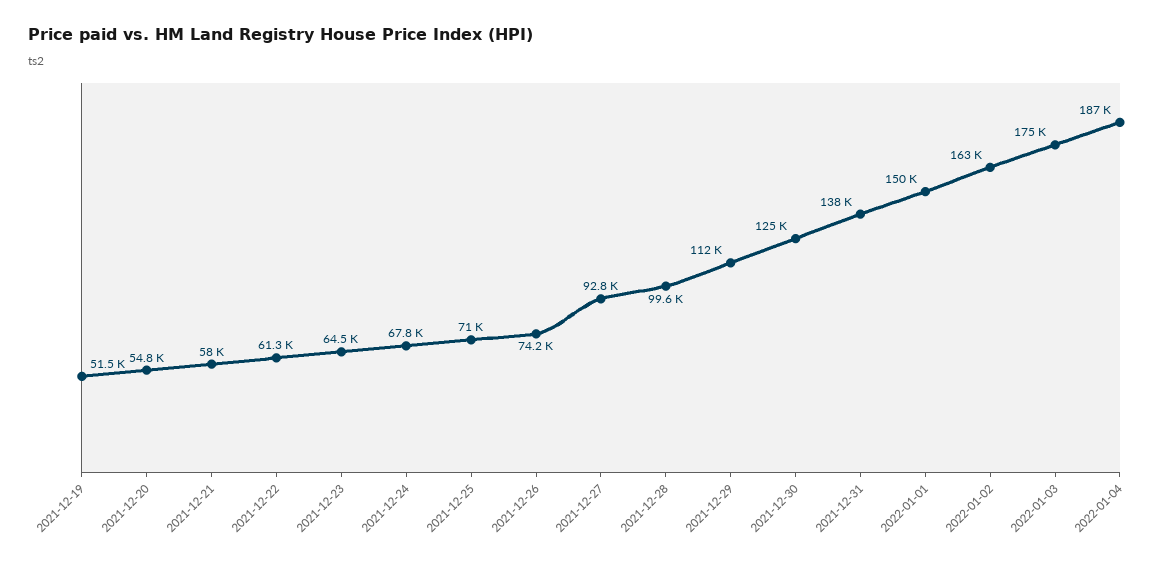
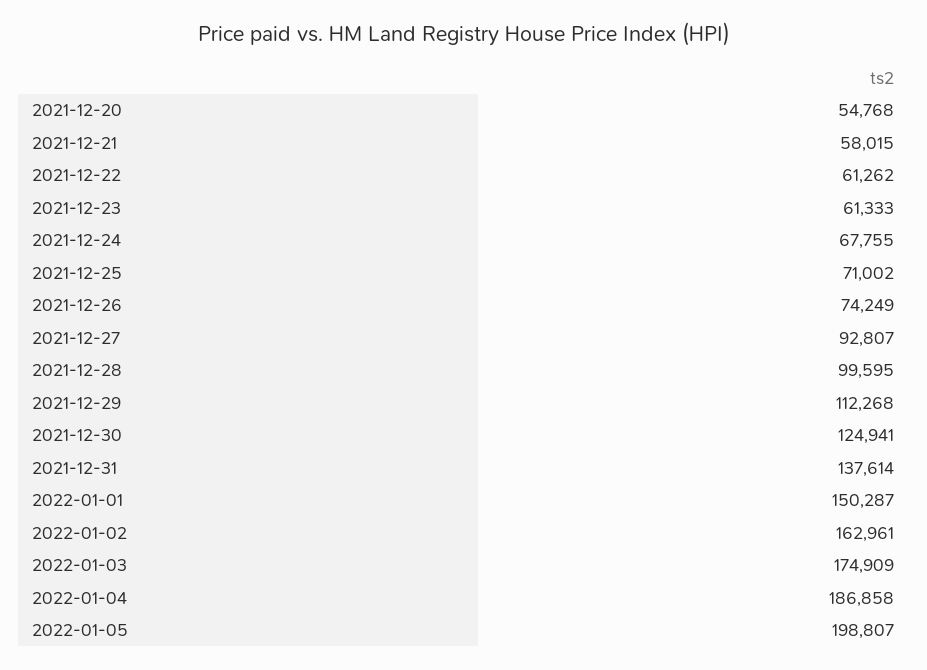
2021-12-19: 51500 -> none
2021-12-23: 64500 -> 61333
2022-01-05: none -> 198807

